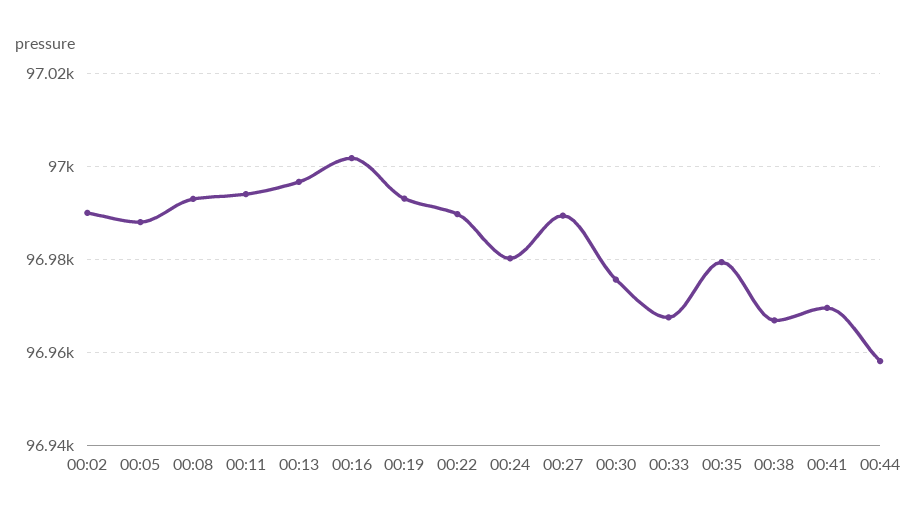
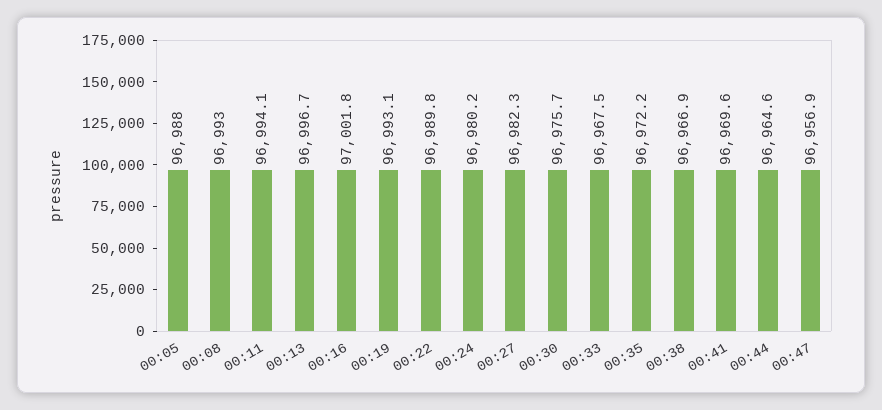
00:02: 96990 -> none
00:27: 96990 -> 96982.3
00:35: 96980 -> 96972.2
00:44: 96958 -> 96964.6
00:47: none -> 96956.9

